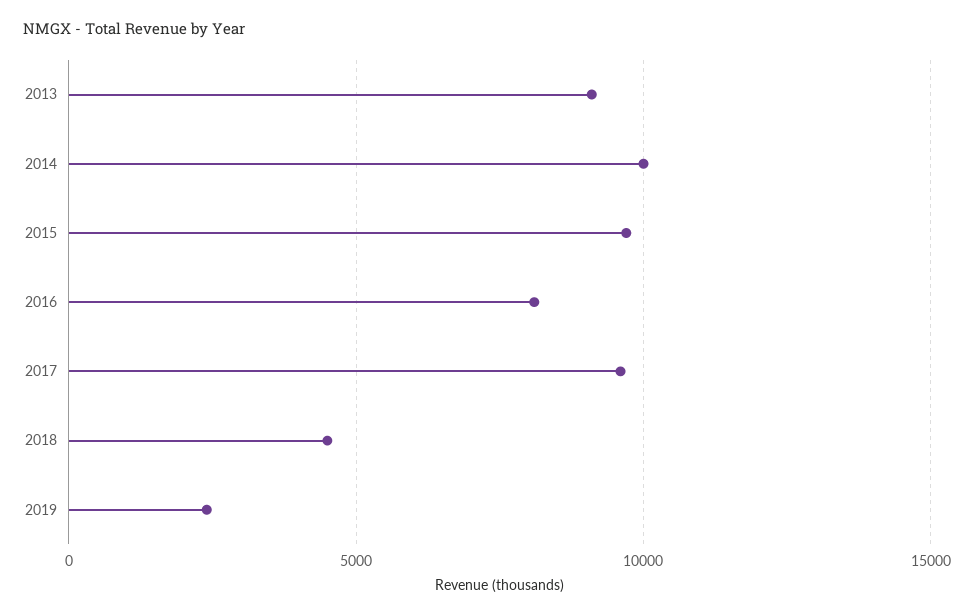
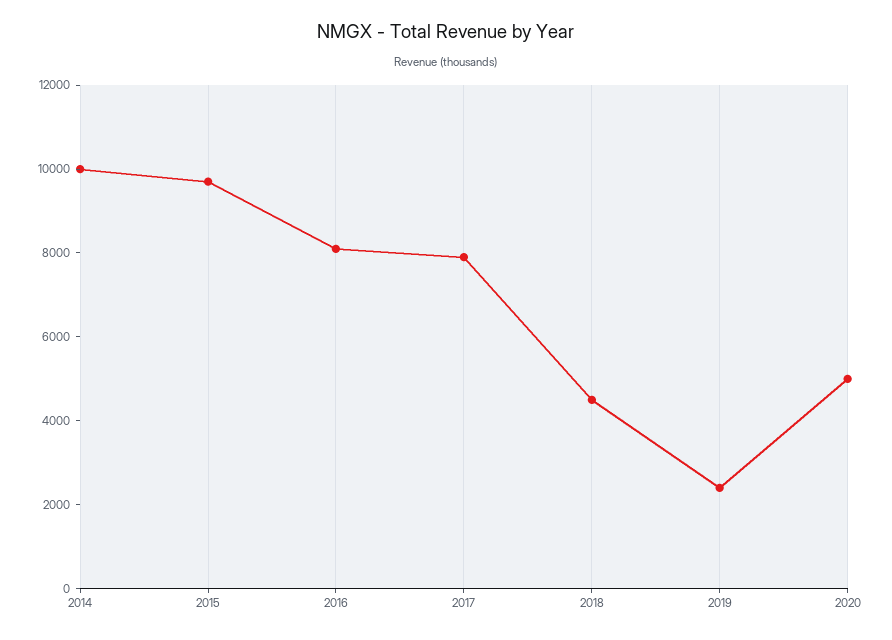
2013: 9000 -> none
2017: 9500 -> 8000
2020: none -> 5000

